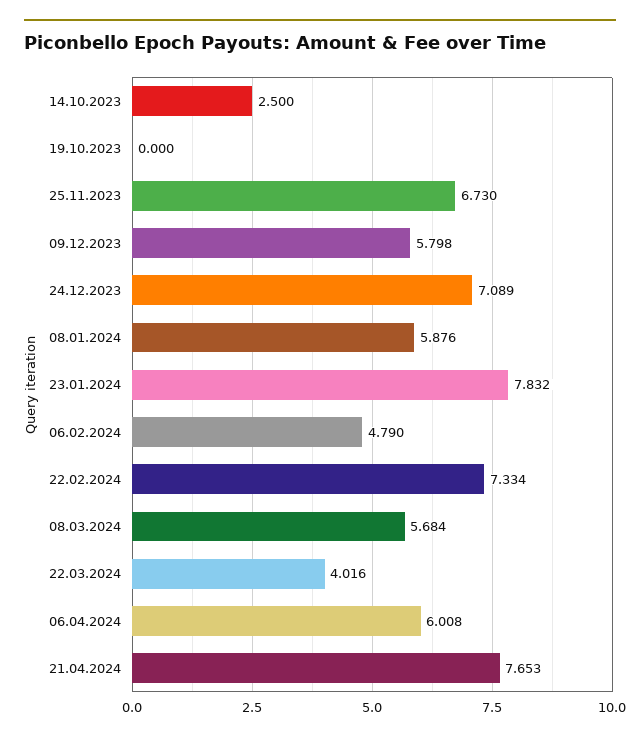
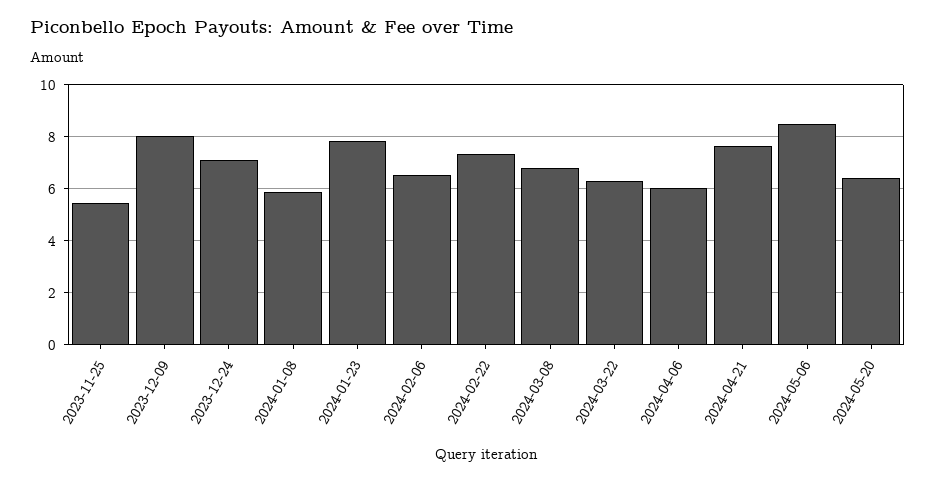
14.10.2023: 2.5 -> none
19.10.2023: 0 -> none
25.11.2023: 6.73 -> 5.5
09.12.2023: 5.798 -> 8
06.02.2024: 4.79 -> 6.5
08.03.2024: 5.684 -> 6.75
22.03.2024: 4.016 -> 6.25
2024-05-06: none -> 8.5
2024-05-20: none -> 6.5

